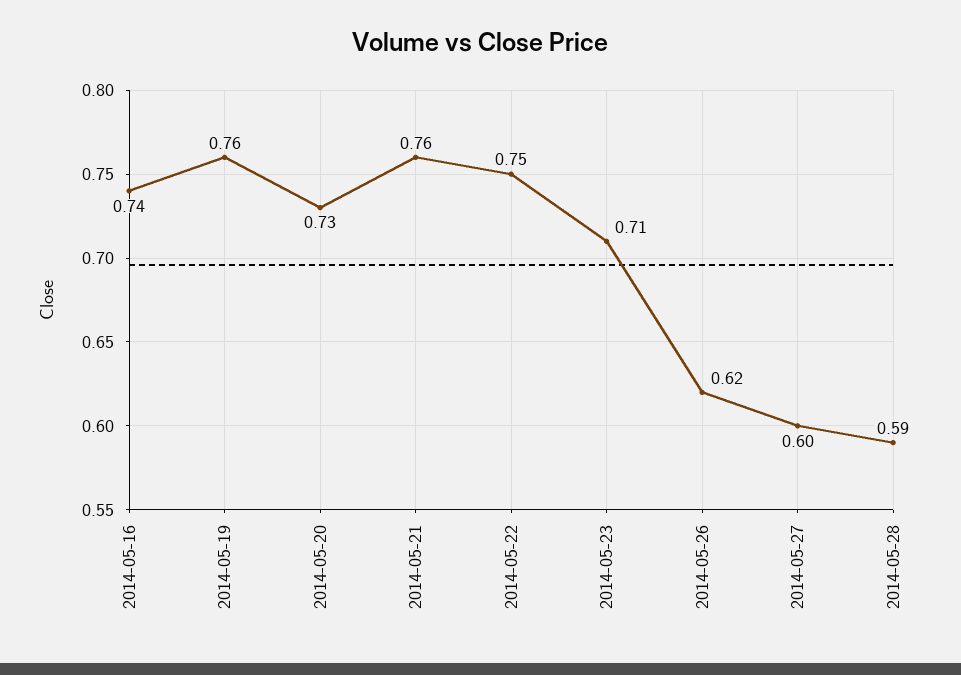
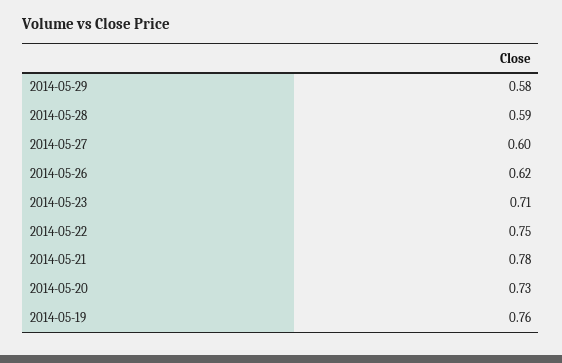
2014-05-16: 0.74 -> none
2014-05-21: 0.76 -> 0.78
2014-05-29: none -> 0.58

